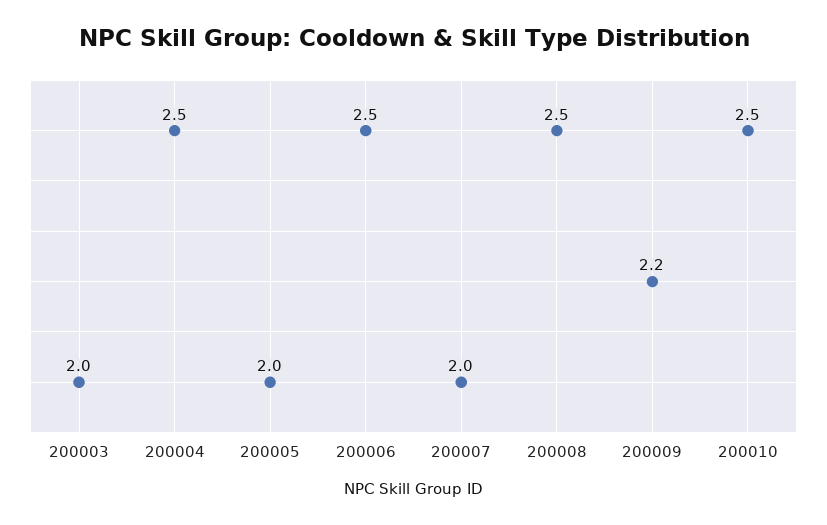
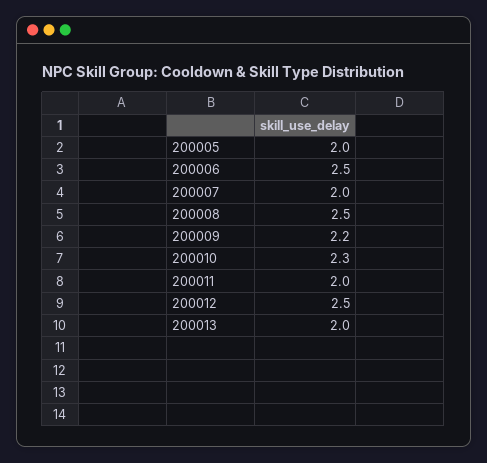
200003: 2 -> none
200004: 2.5 -> none
200010: 2.5 -> 2.3
200011: none -> 2
200012: none -> 2.5
200013: none -> 2

